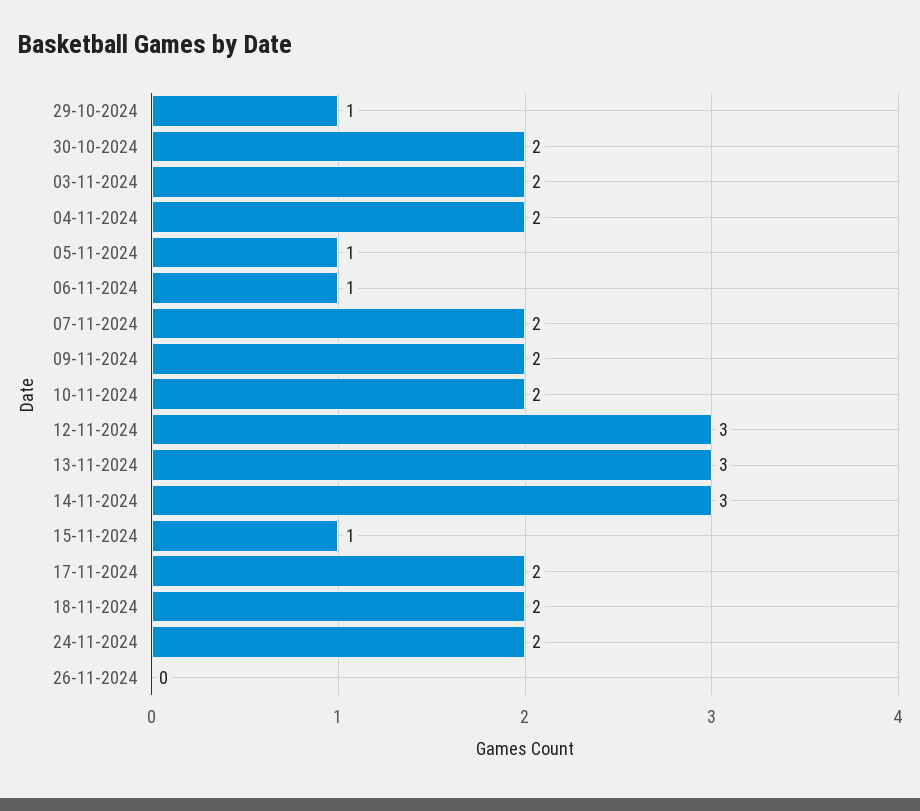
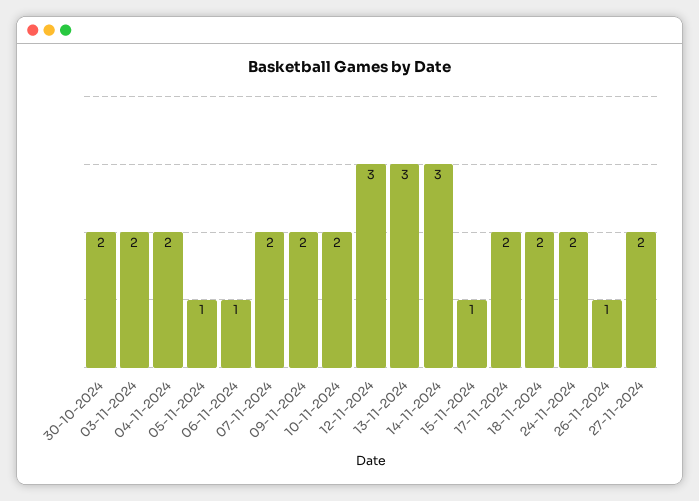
29-10-2024: 1 -> none
26-11-2024: 0 -> 1
27-11-2024: none -> 2

